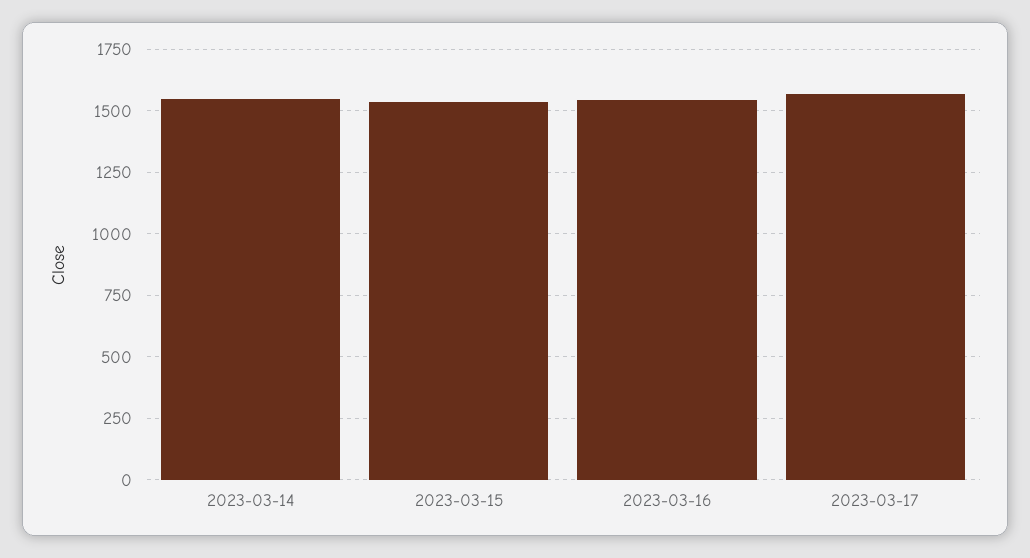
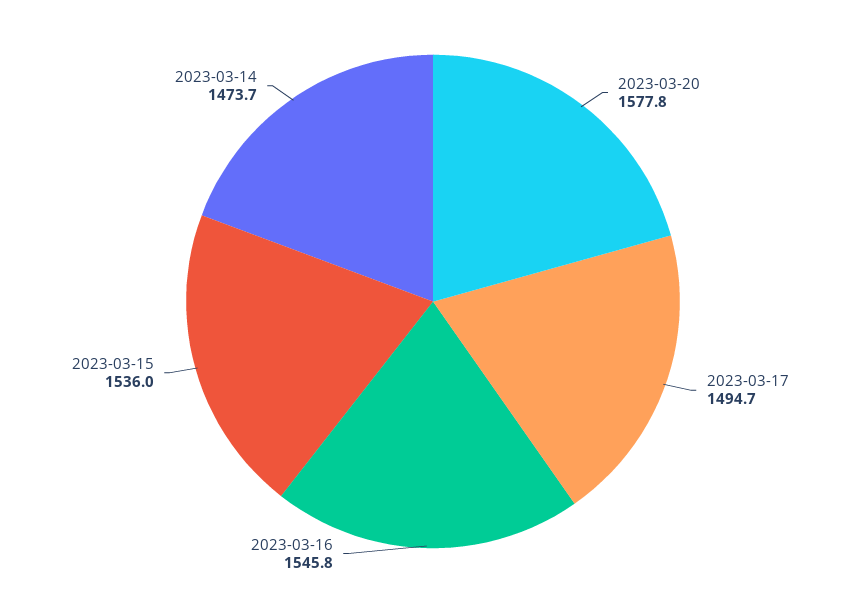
2023-03-14: 1550 -> 1473.7
2023-03-17: 1575 -> 1494.7
2023-03-20: none -> 1577.8

